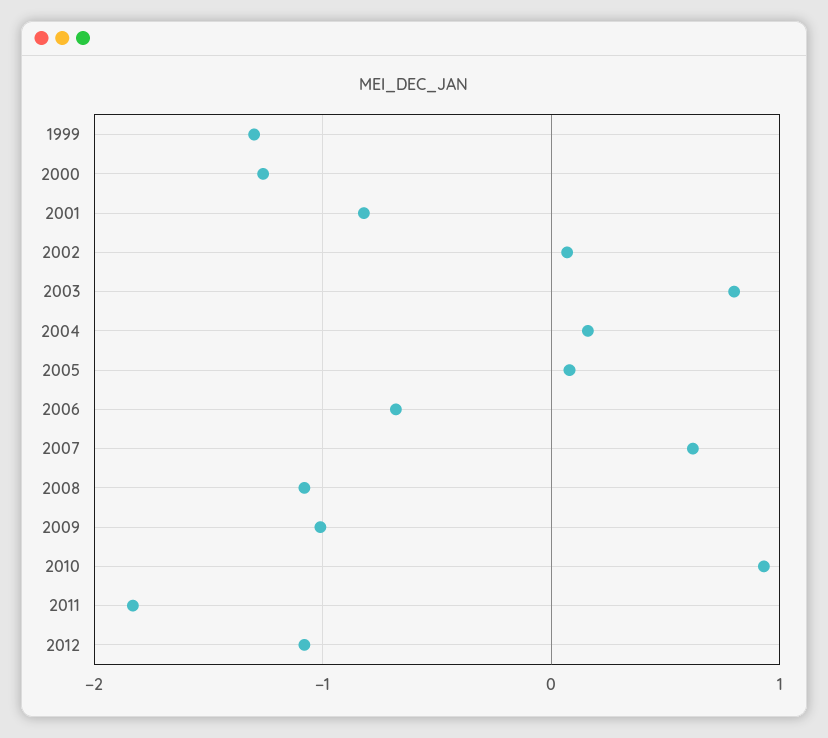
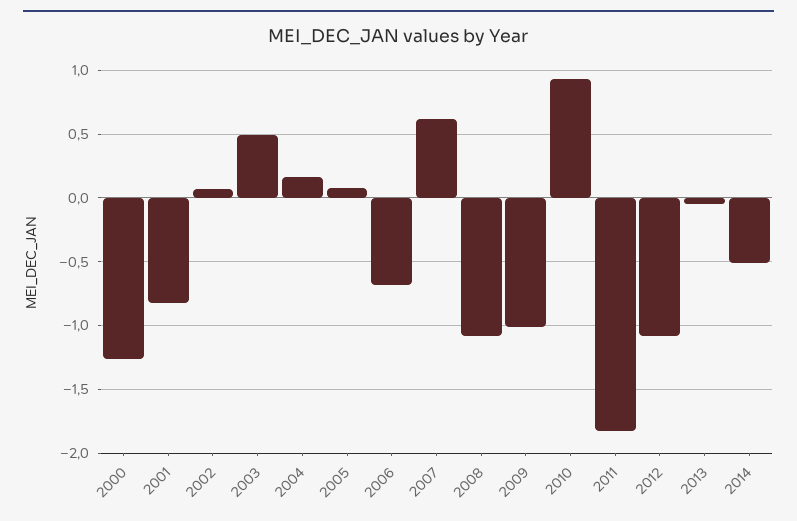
1999: -1.3 -> none
2003: 0.8 -> 0.5
2013: none -> -0.05
2014: none -> -0.5

